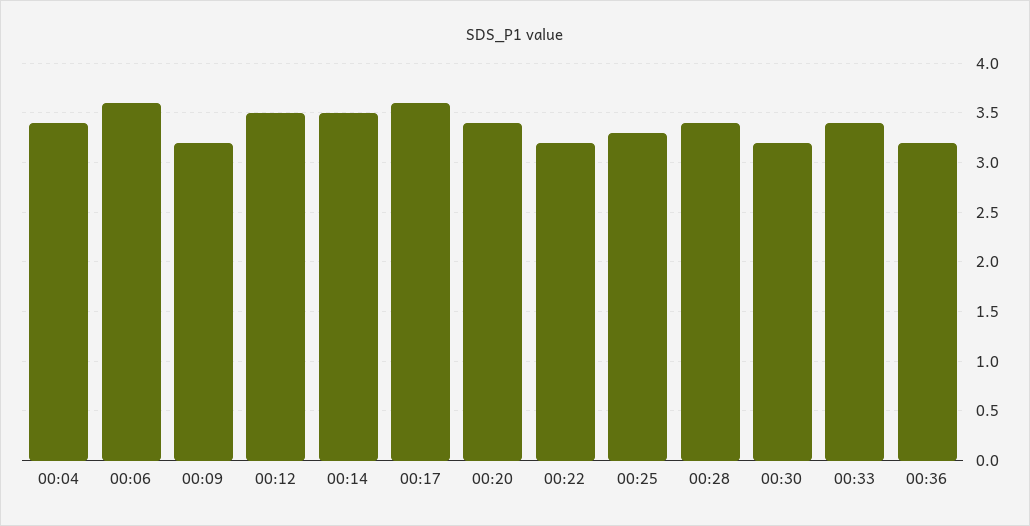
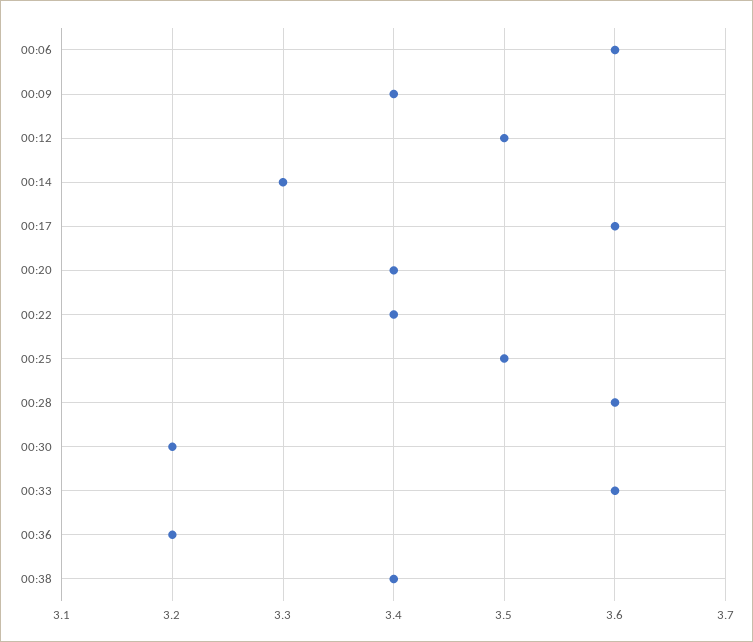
00:04: 3.4 -> none
00:09: 3.2 -> 3.4
00:14: 3.5 -> 3.3
00:22: 3.2 -> 3.4
00:25: 3.3 -> 3.5
00:28: 3.4 -> 3.6
00:33: 3.4 -> 3.6
00:38: none -> 3.4

